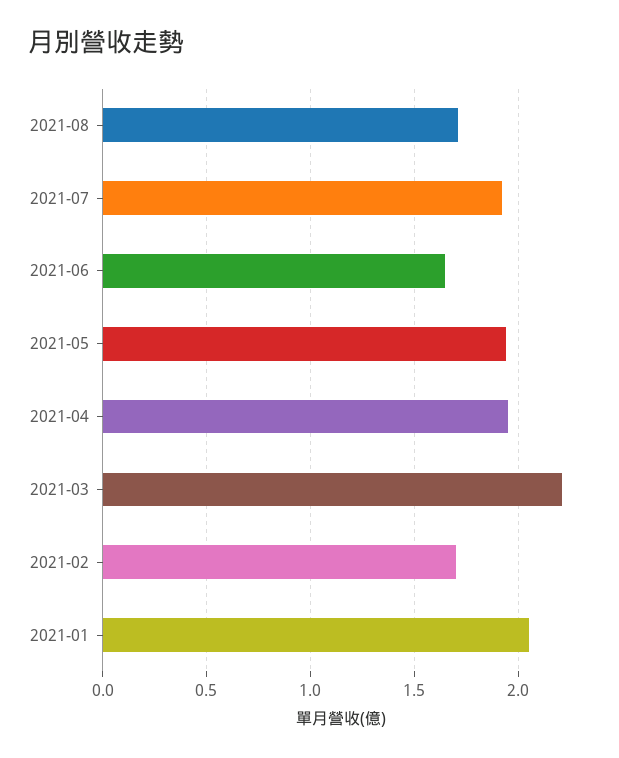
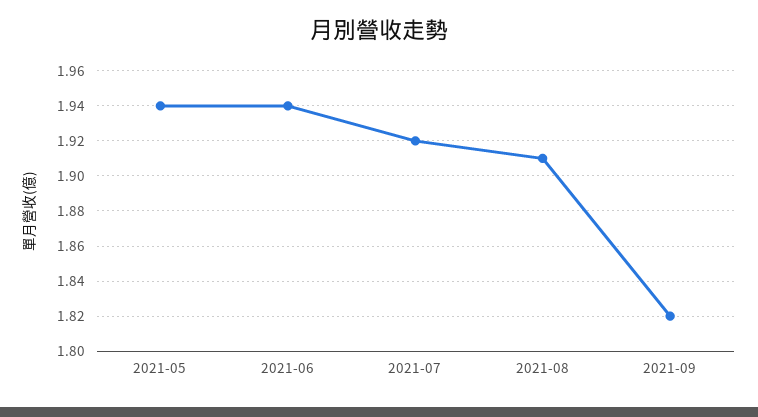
2021-08: 1.7 -> 1.91
2021-06: 1.65 -> 1.94
2021-04: 1.95 -> none
2021-03: 2.2 -> none
2021-02: 1.7 -> none
2021-01: 2.05 -> none
2021-09: none -> 1.82

